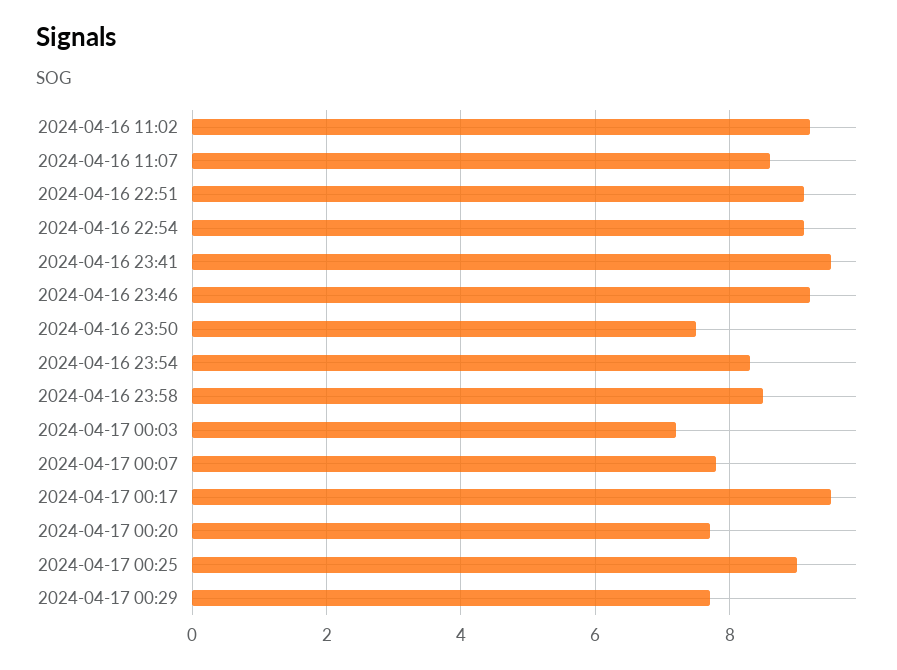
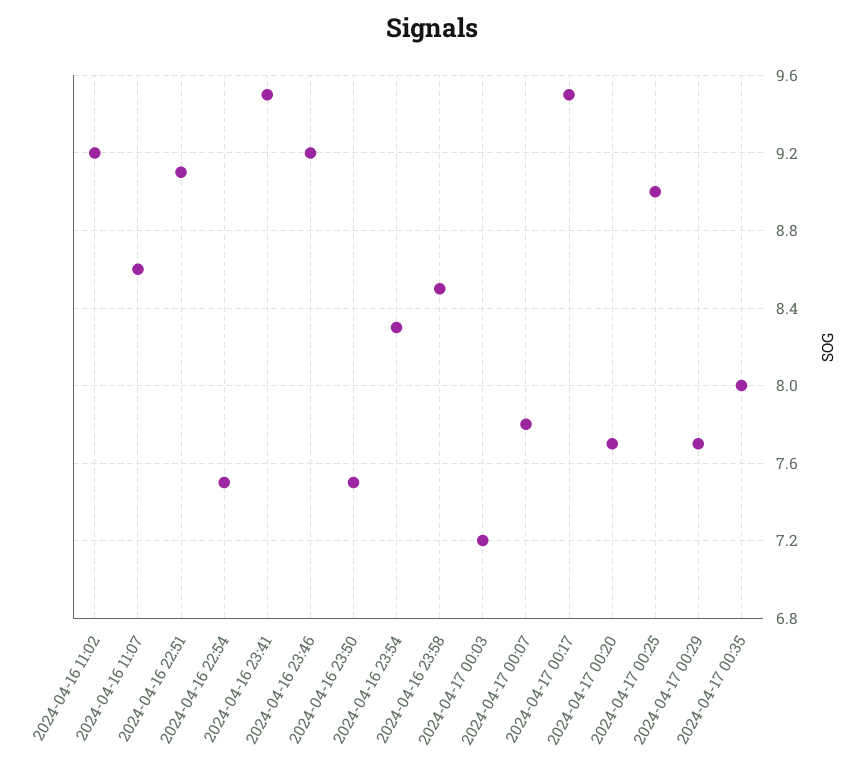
2024-04-16 22:54: 9 -> 7.5
2024-04-17 00:35: none -> 8

